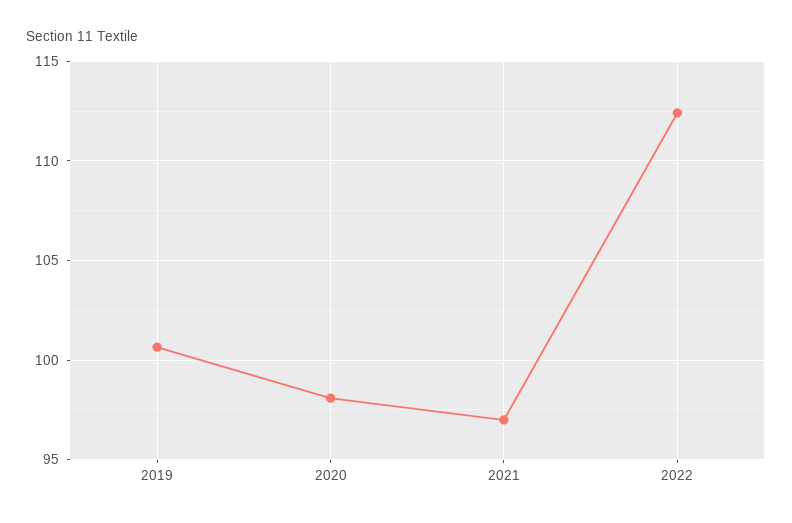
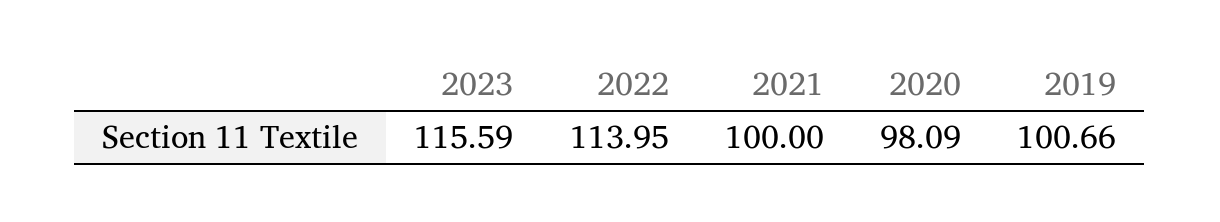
2021: 97 -> 100
2022: 112.5 -> 113.95
2023: none -> 115.59

